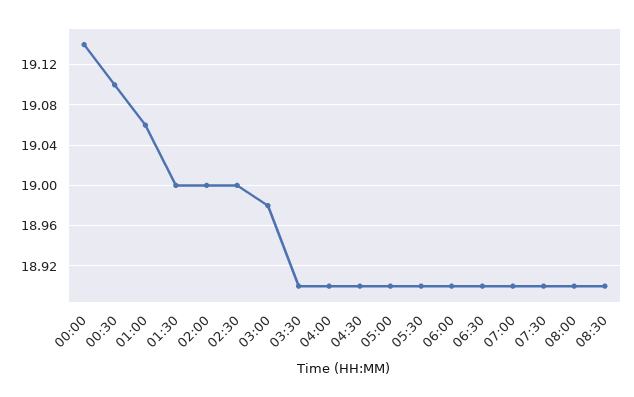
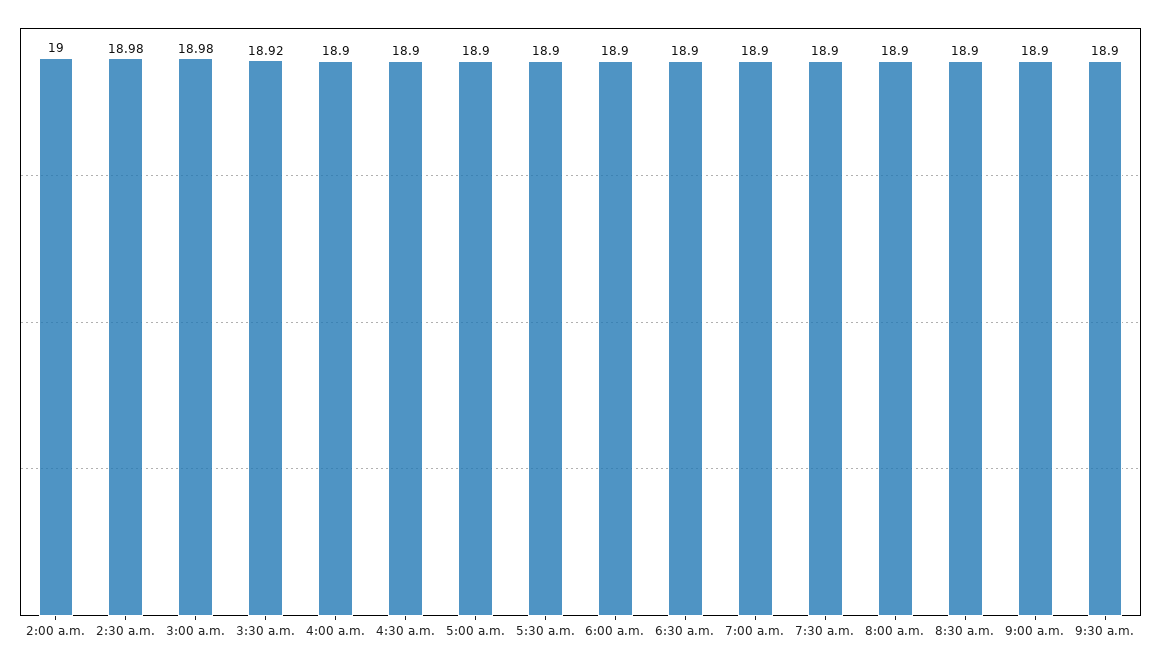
00:00: 19.14 -> none
00:30: 19.1 -> none
01:00: 19.06 -> none
01:30: 19 -> none
02:30: 19 -> 18.98
03:30: 18.9 -> 18.92
9:00 a.m.: none -> 18.9
9:30 a.m.: none -> 18.9

